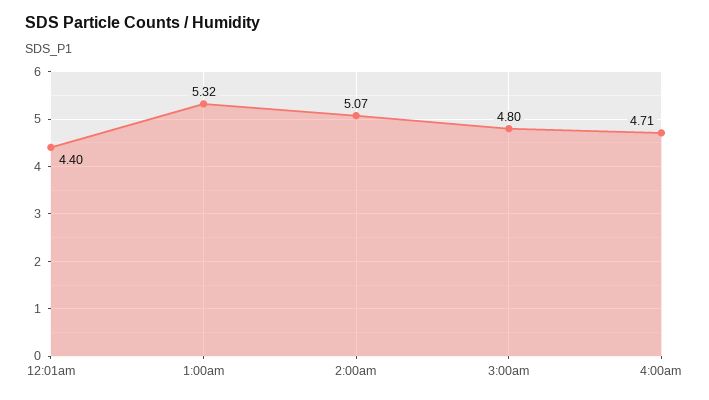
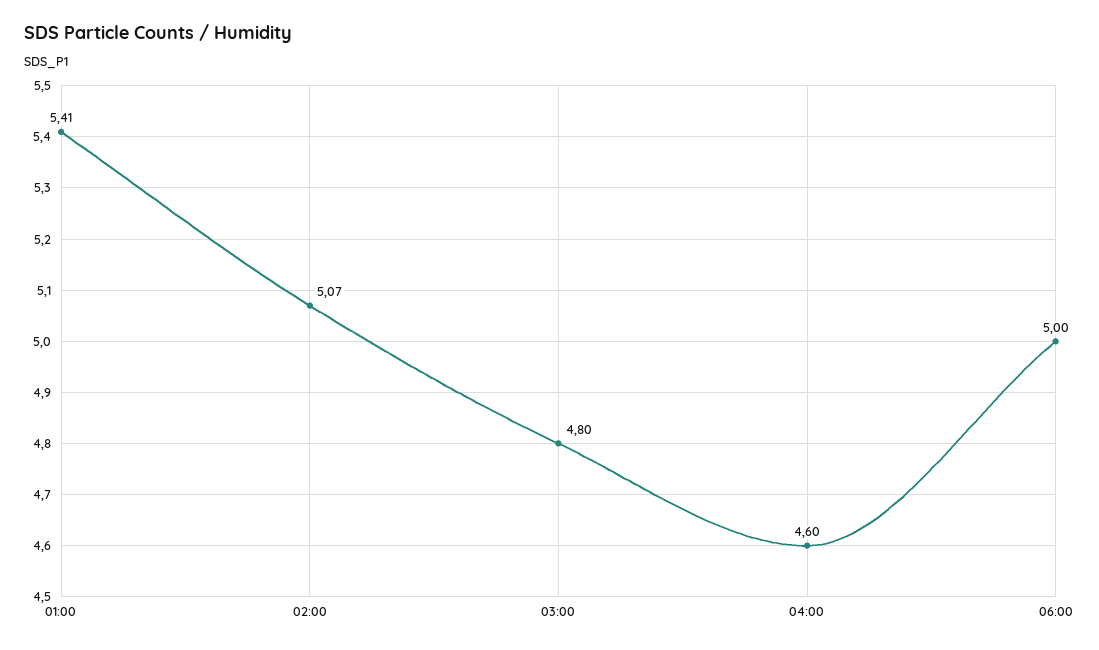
12:01am: 4.4 -> none
1:00am: 5.32 -> 5.41
4:00am: 4.71 -> 4.6
06:00: none -> 5

